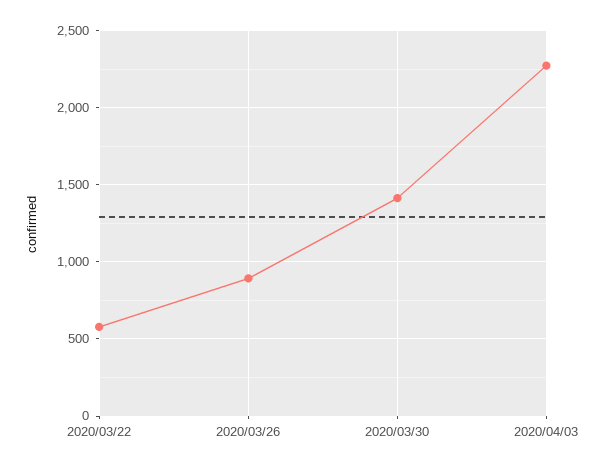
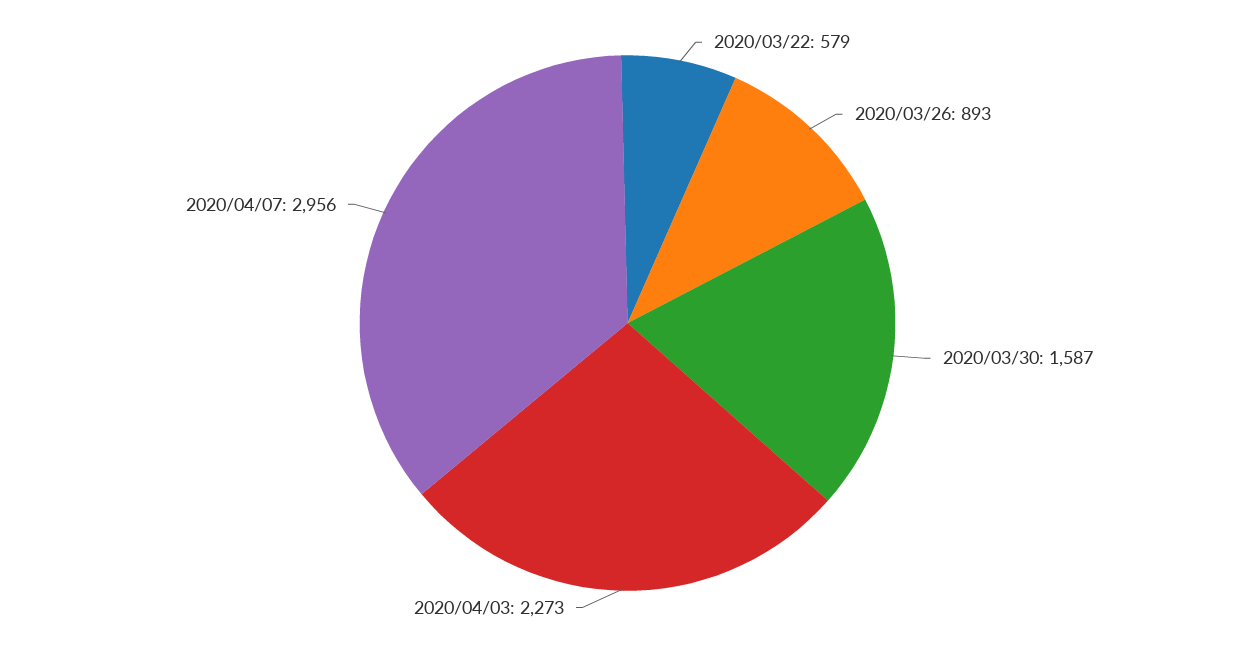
2020/03/30: 1400 -> 1587
2020/04/07: none -> 2956

